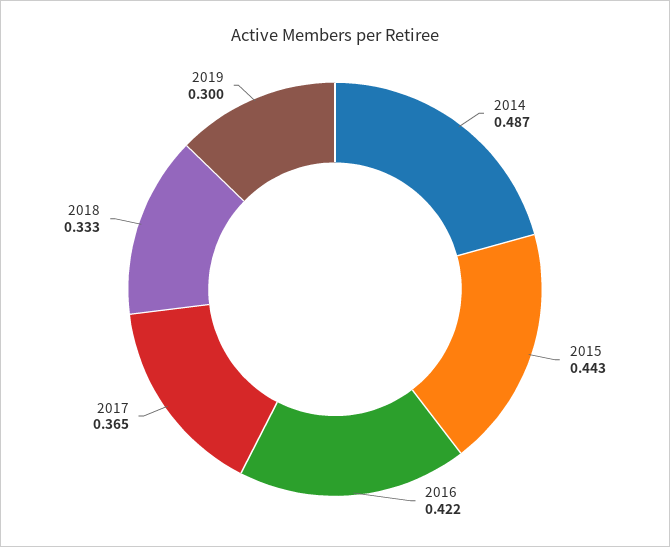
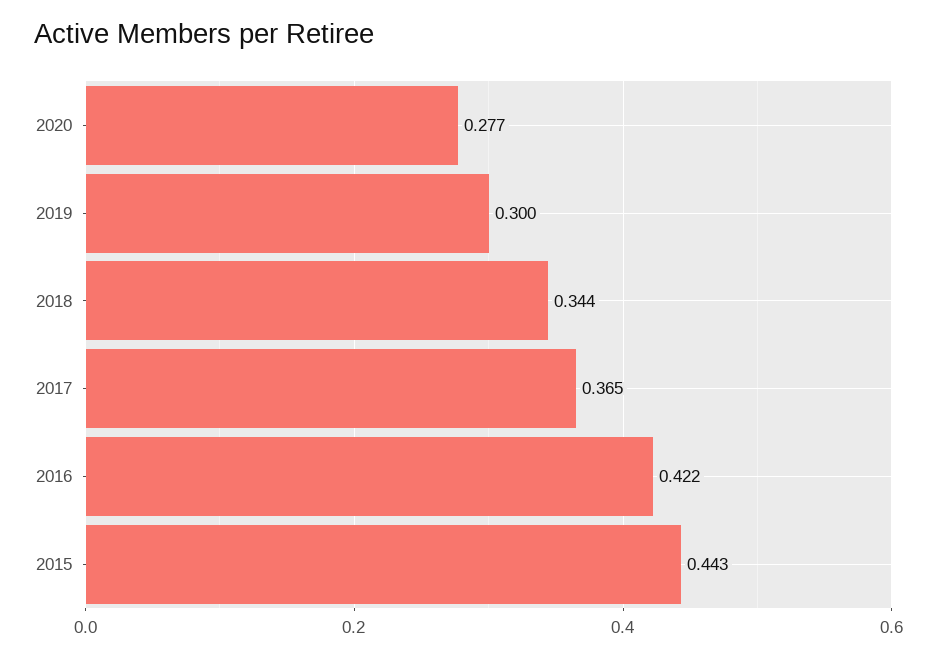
2014: 0.487 -> none
2018: 0.333 -> 0.344
2020: none -> 0.277

